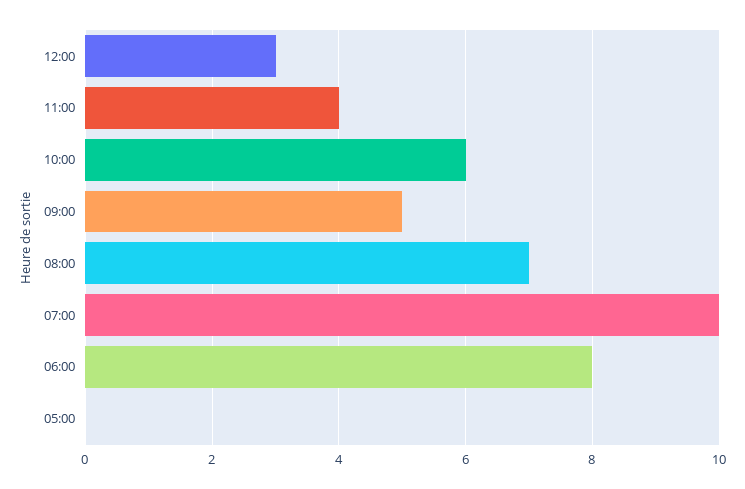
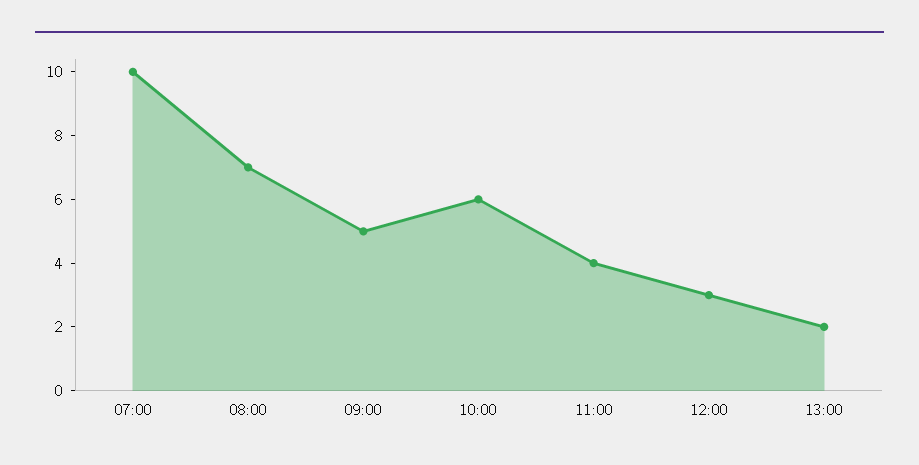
06:00: 8 -> none
05:00: 0 -> none
13:00: none -> 2

